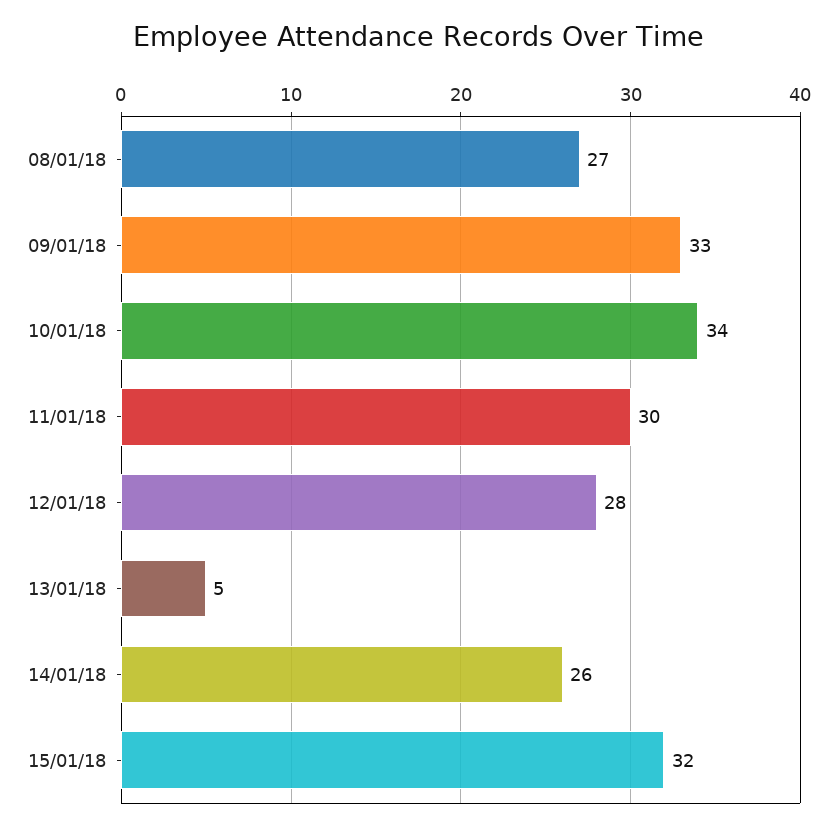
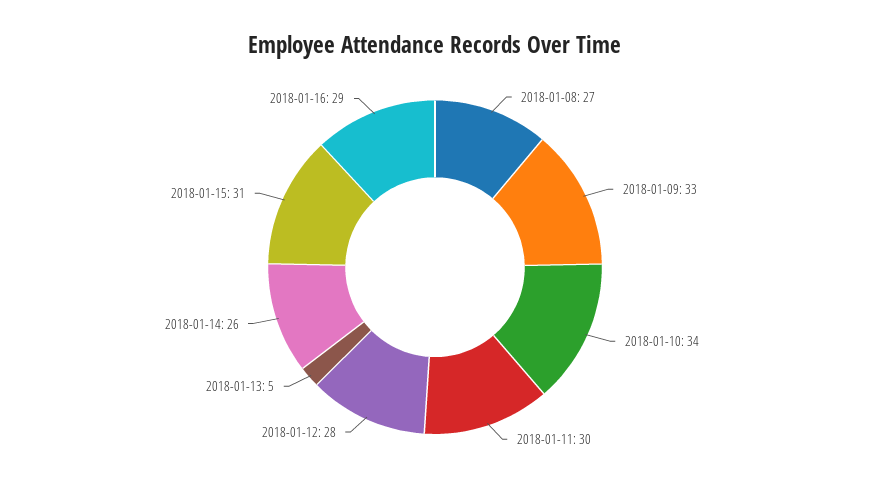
15/01/18: 32 -> 31
2018-01-16: none -> 29

